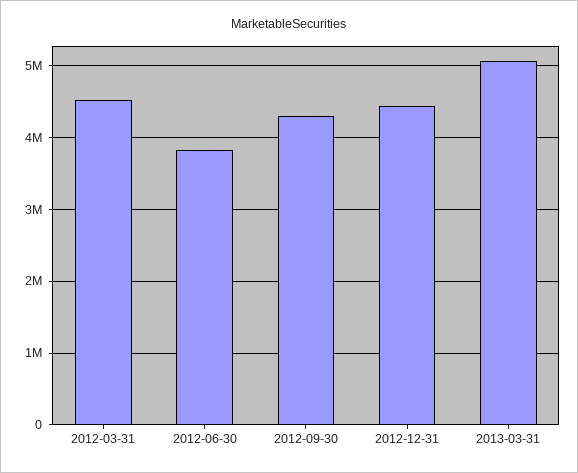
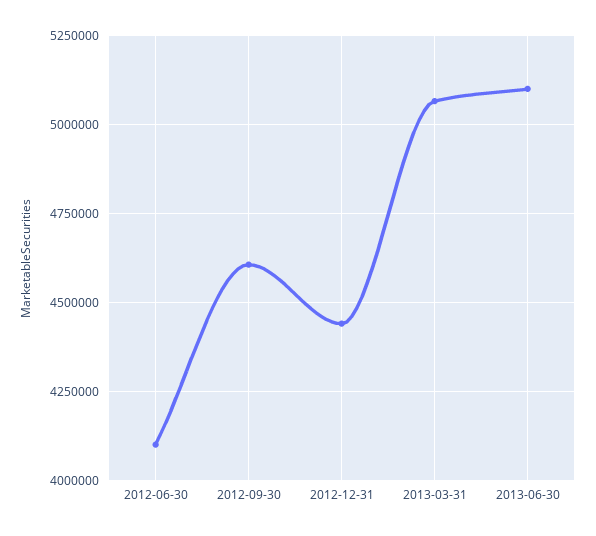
2012-03-31: 4500000 -> none
2012-06-30: 3800000 -> 4100000
2012-09-30: 4300000 -> 4600000
2013-06-30: none -> 5100000

